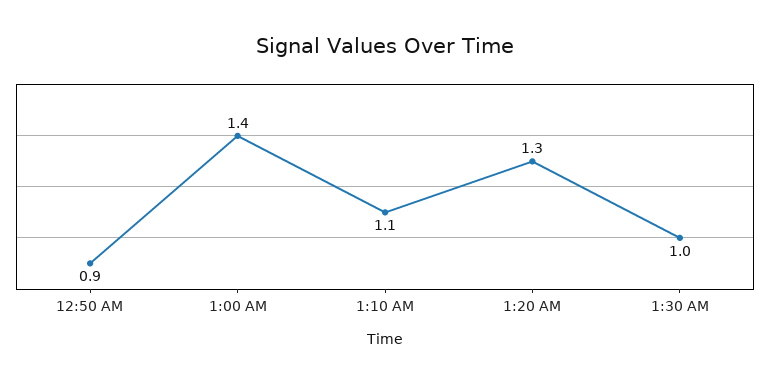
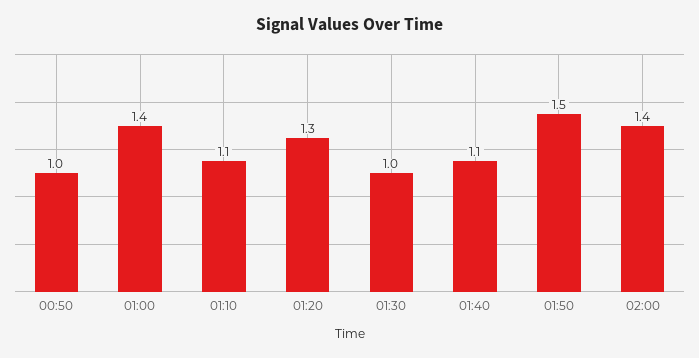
12:50 AM: 0.9 -> 1
01:40: none -> 1.1
01:50: none -> 1.5
02:00: none -> 1.4

